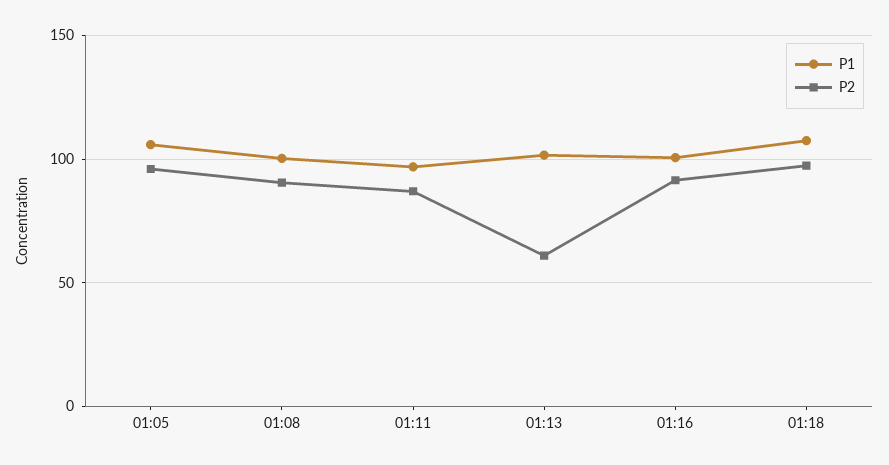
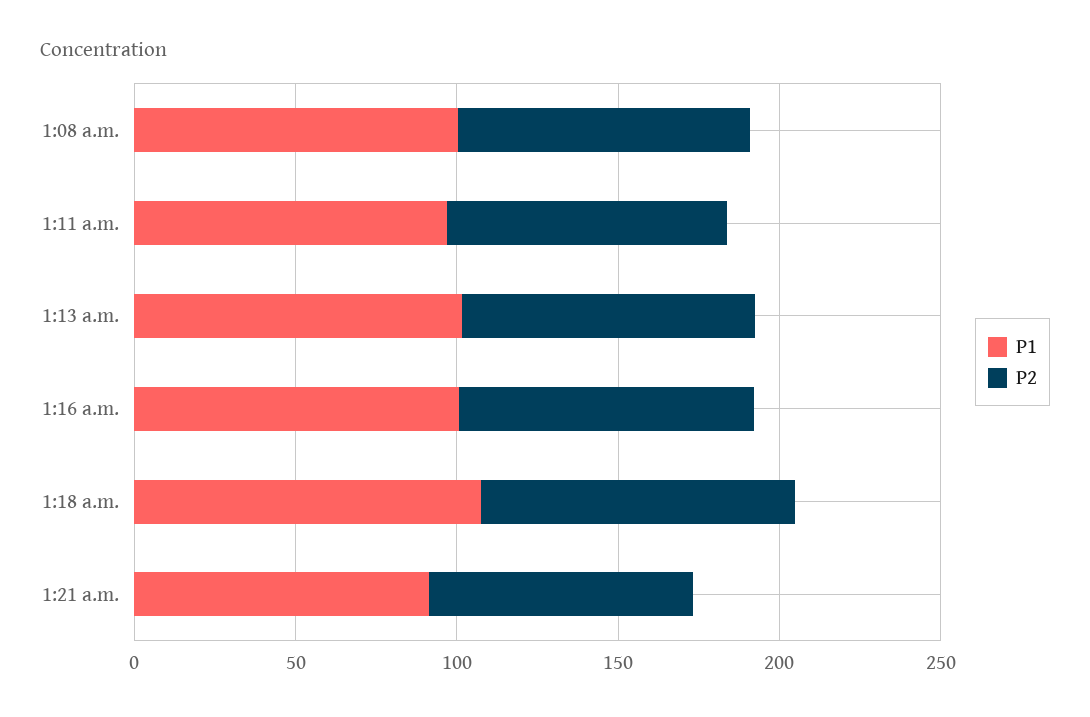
P1, 01:05: 105 -> none
P2, 01:05: 95 -> none
P2, 01:13: 60 -> 90
P1, 1:21 a.m.: none -> 90
P2, 1:21 a.m.: none -> 80

